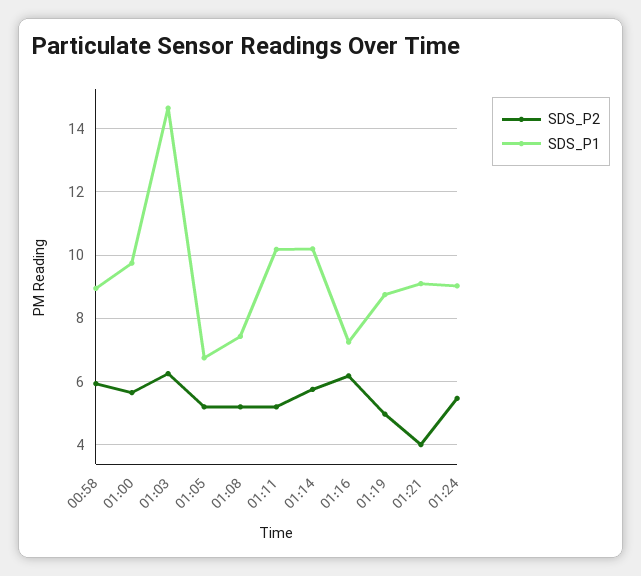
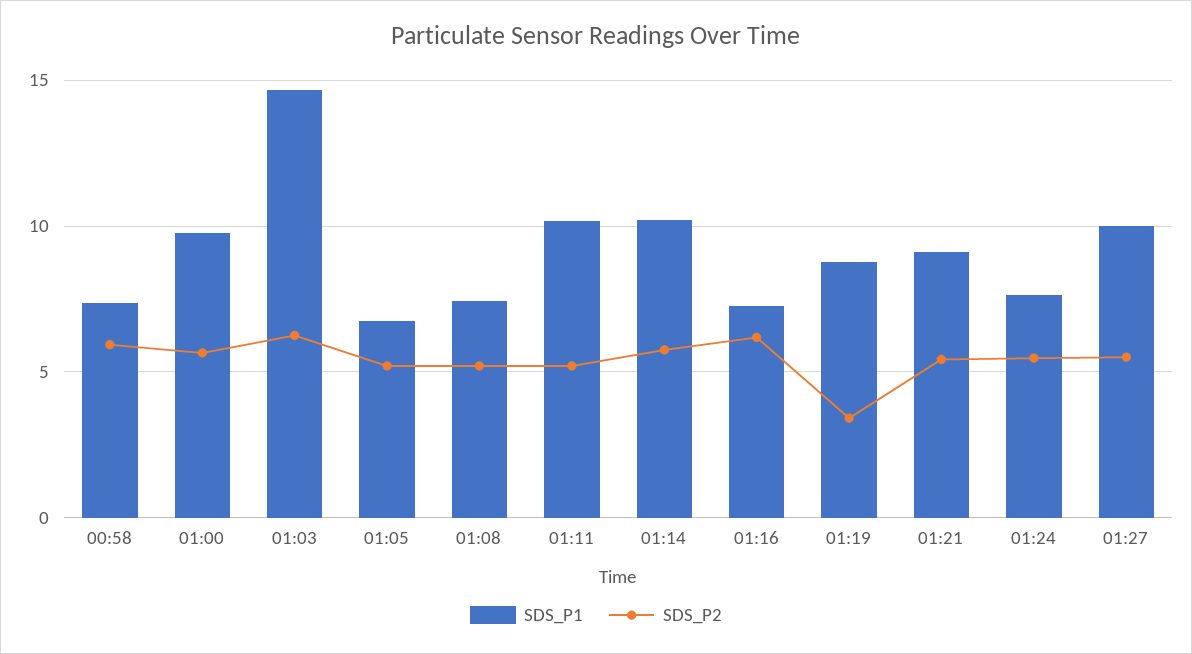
SDS_P1, 00:58: 9 -> 7.5
SDS_P2, 01:19: 5 -> 3.5
SDS_P2, 01:21: 4 -> 5.5
SDS_P1, 01:24: 9 -> 7.5
SDS_P1, 01:27: none -> 10
SDS_P2, 01:27: none -> 5.5

